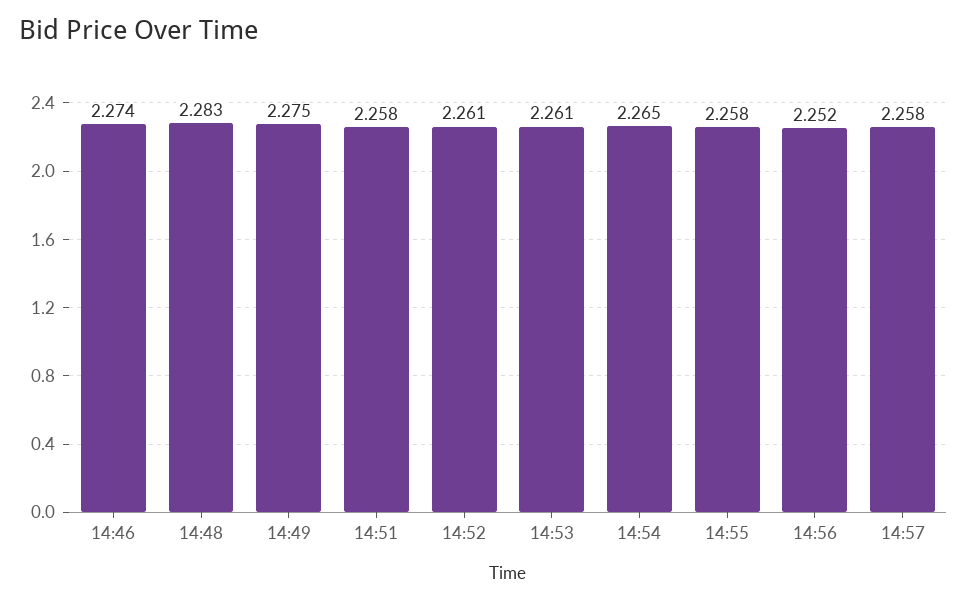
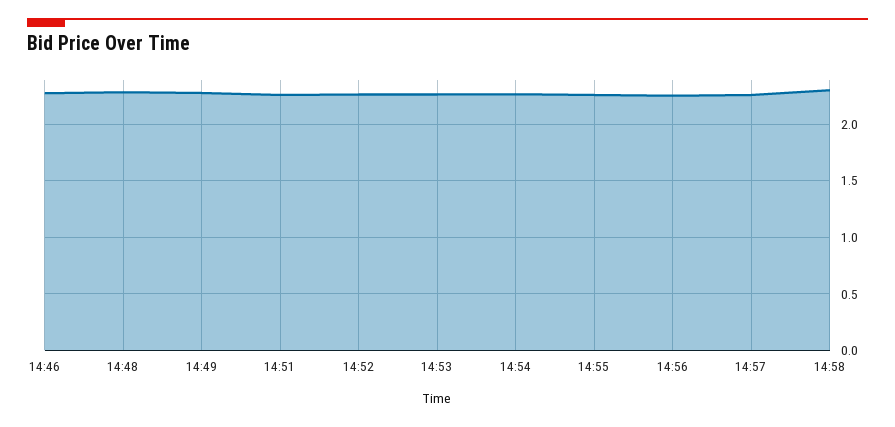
14:58: none -> 2.3

